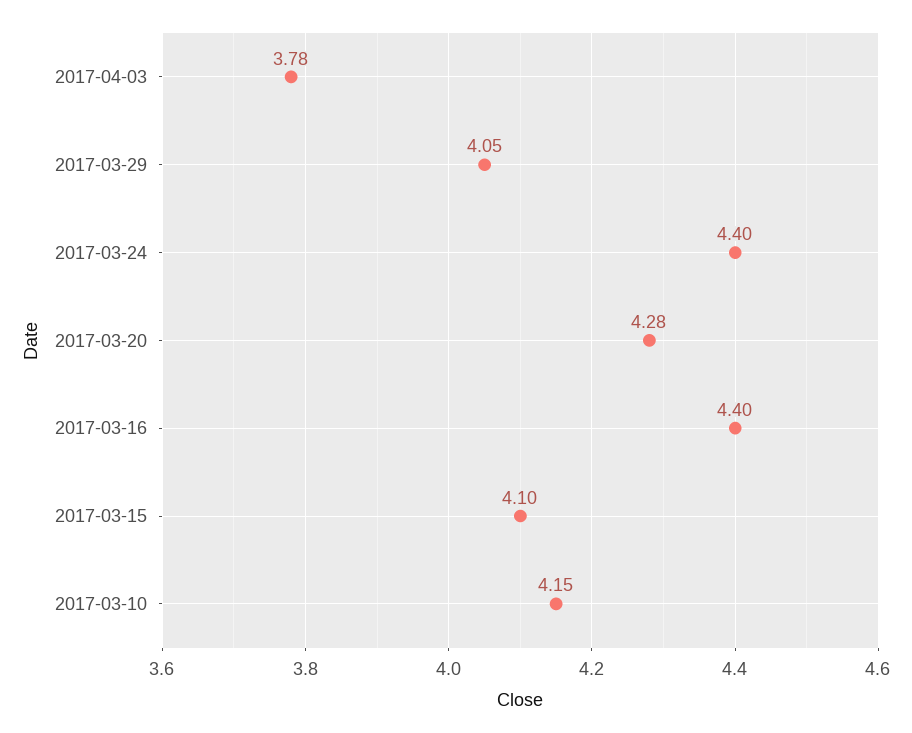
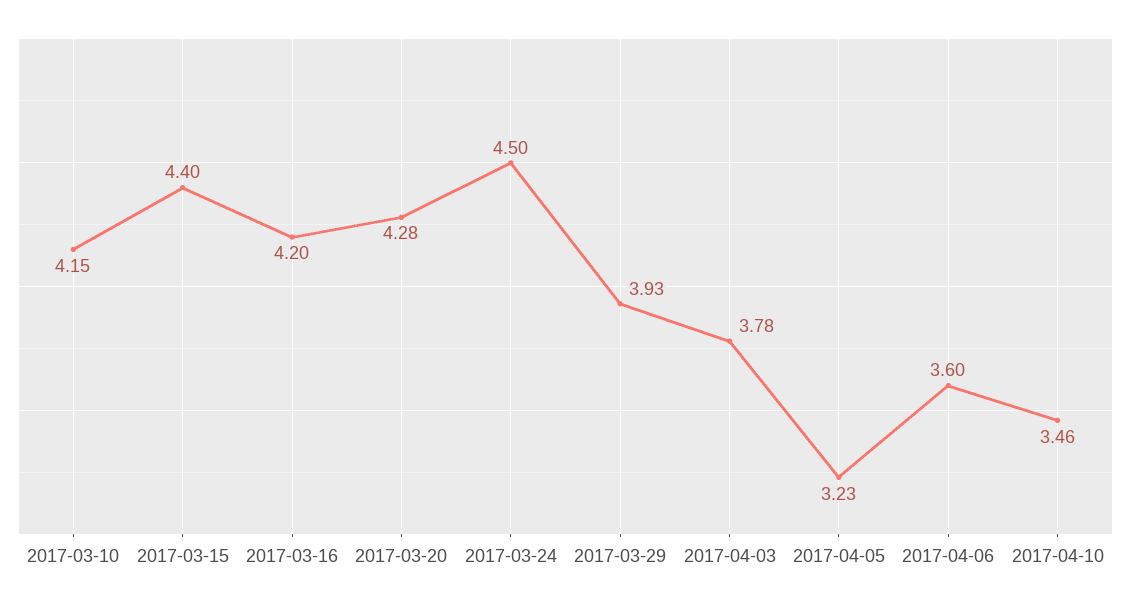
2017-03-29: 4.05 -> 3.93
2017-03-24: 4.4 -> 4.5
2017-03-16: 4.4 -> 4.2
2017-03-15: 4.1 -> 4.4
2017-04-05: none -> 3.23
2017-04-06: none -> 3.6
2017-04-10: none -> 3.46

